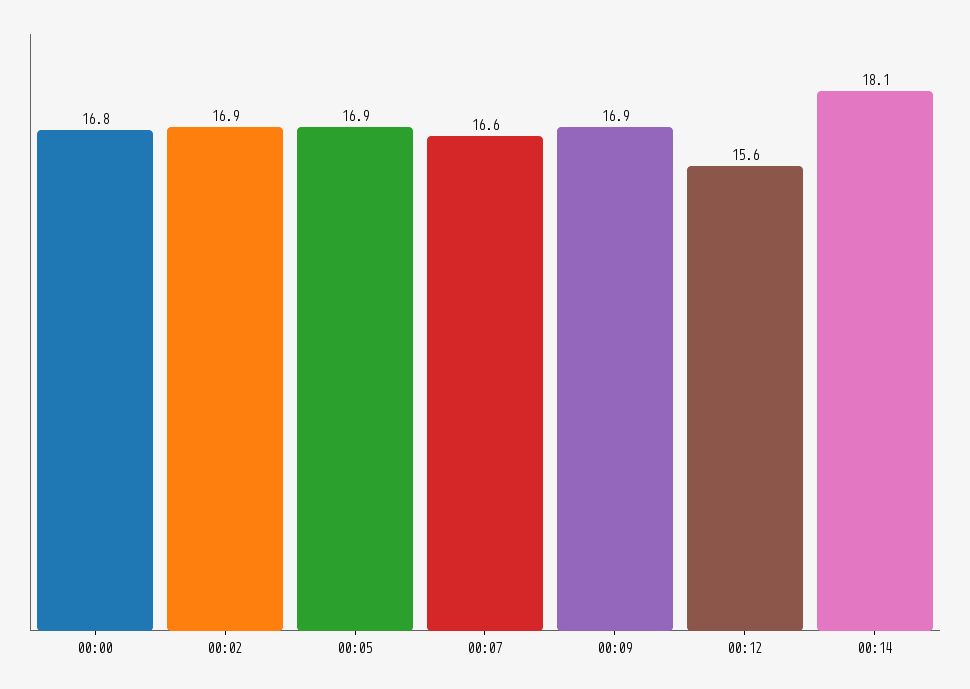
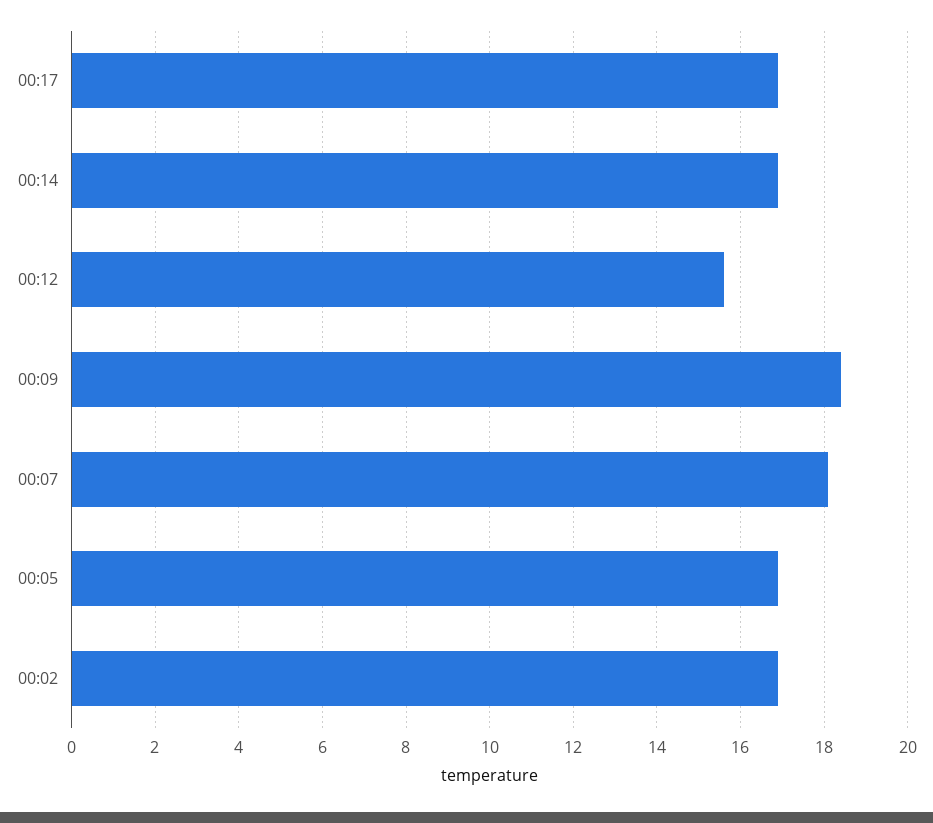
00:00: 16.8 -> none
00:07: 16.6 -> 18
00:09: 16.9 -> 18.5
00:14: 18.1 -> 17
00:17: none -> 17

